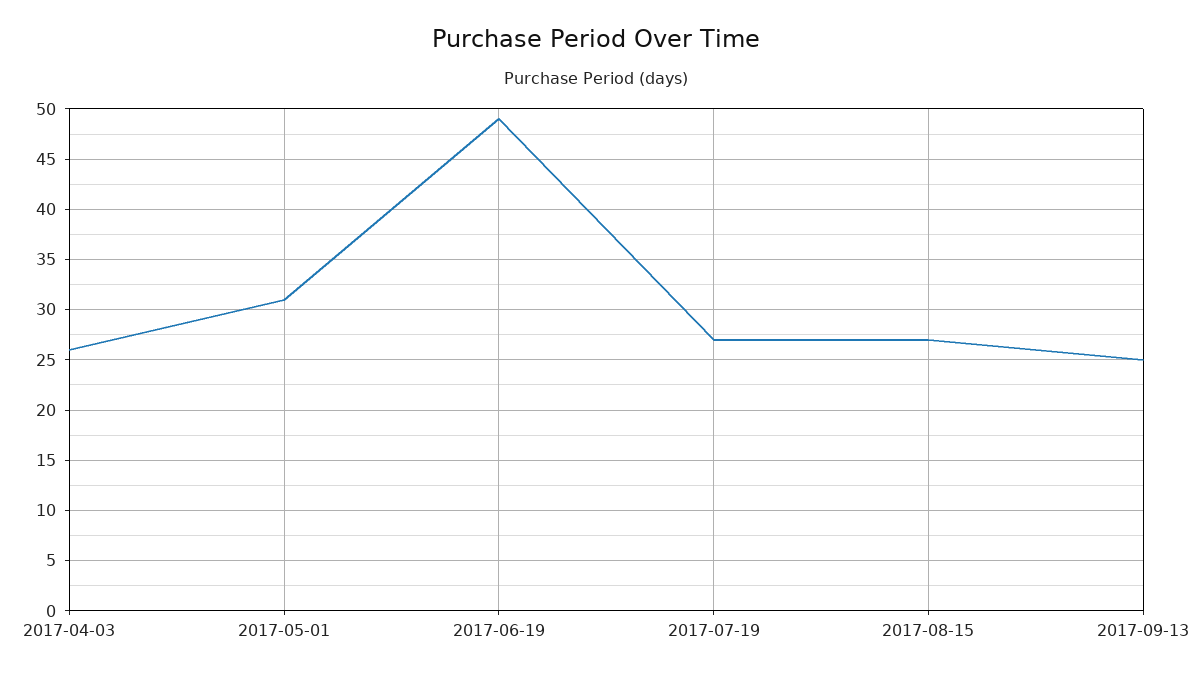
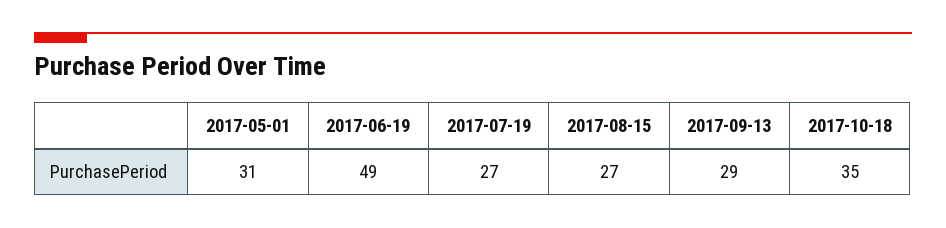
2017-04-03: 26 -> none
2017-09-13: 25 -> 29
2017-10-18: none -> 35

